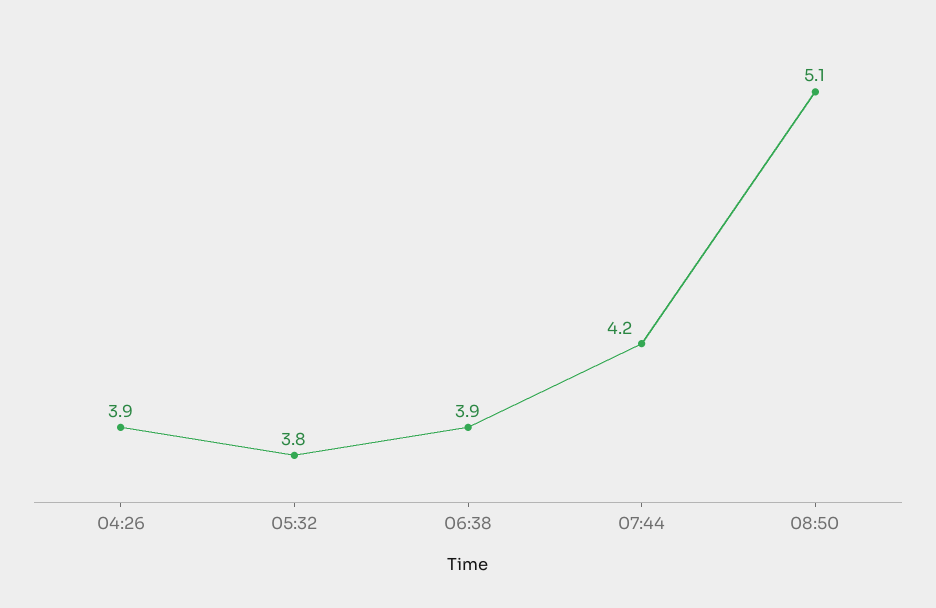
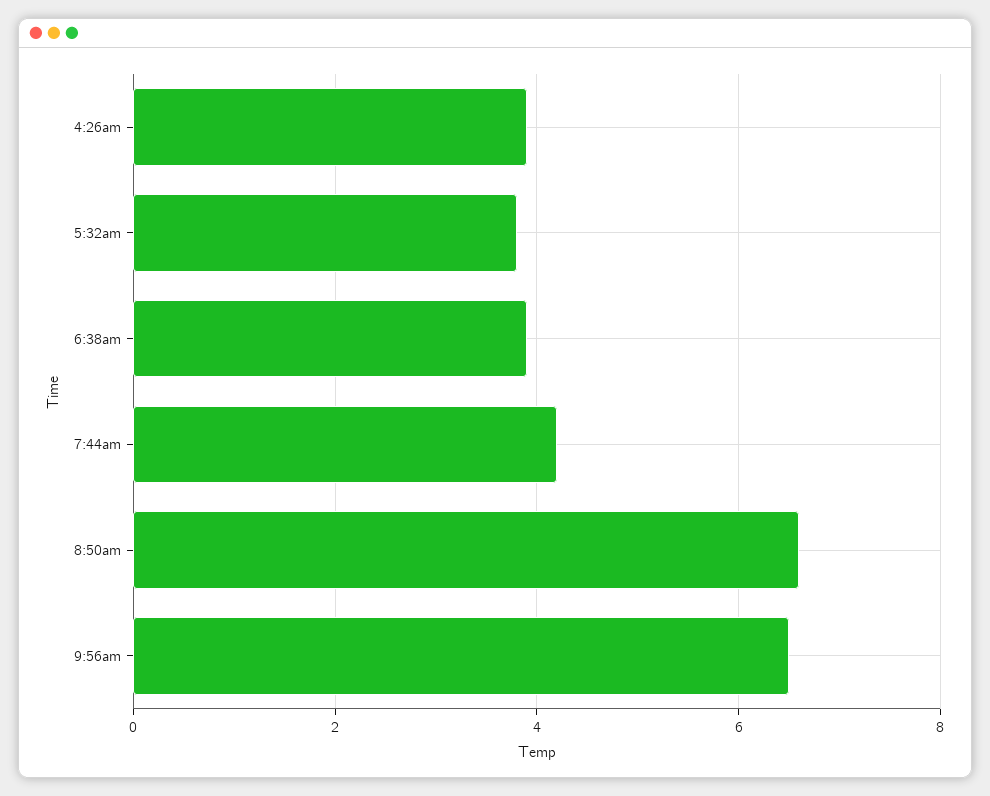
08:50: 5.1 -> 6.5
9:56am: none -> 6.5

